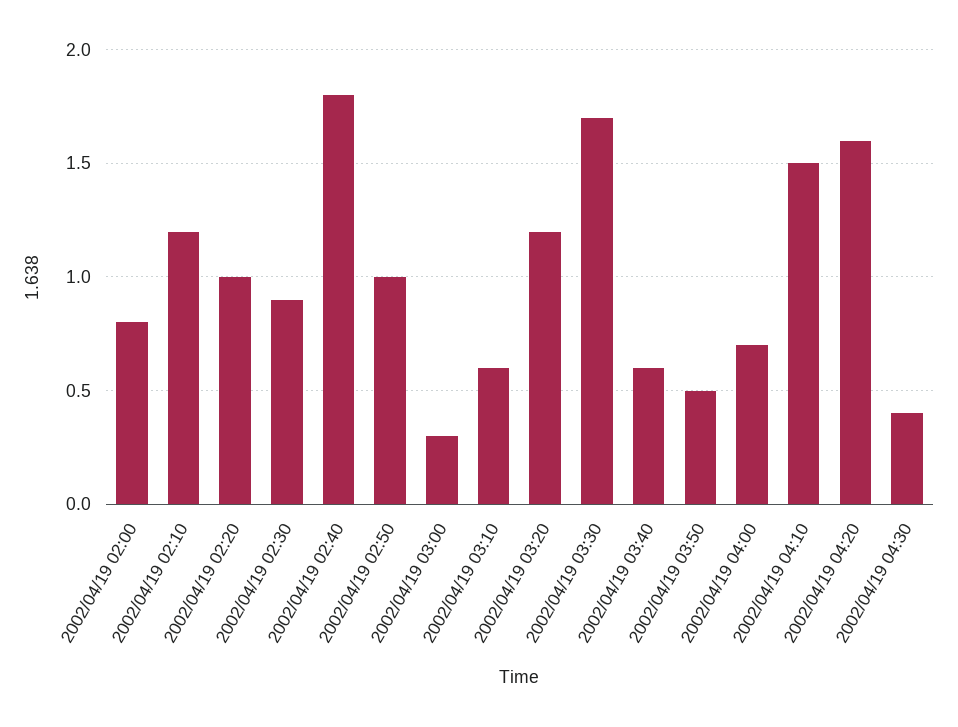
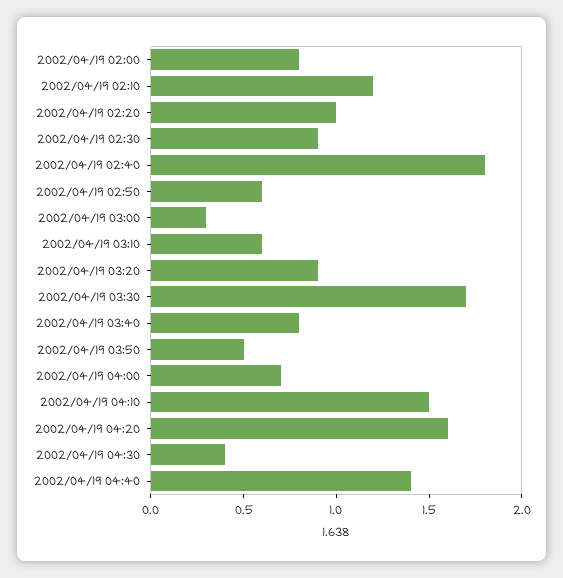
2002/04/19 02:50: 1 -> 0.6
2002/04/19 03:20: 1.2 -> 0.9
2002/04/19 03:40: 0.6 -> 0.8
2002/04/19 04:40: none -> 1.4

